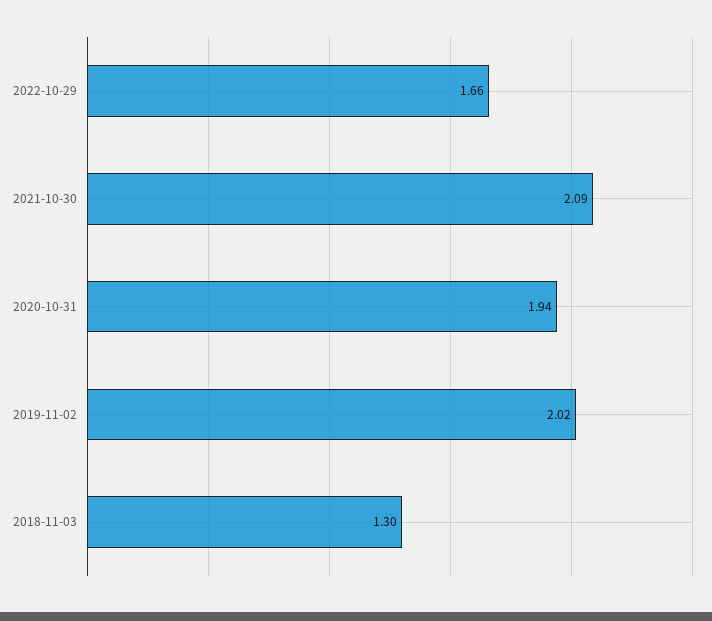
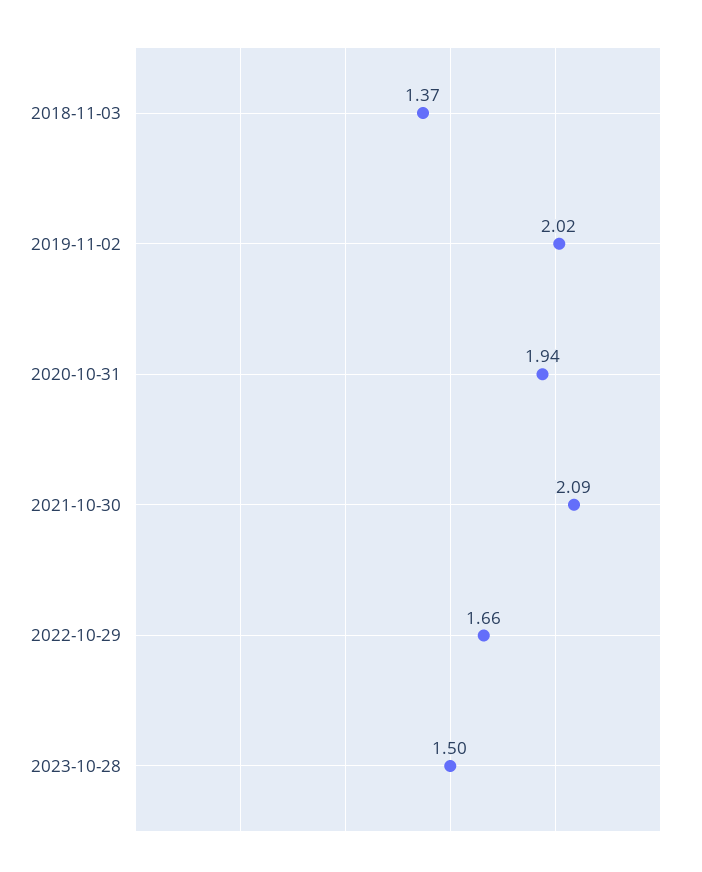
2018-11-03: 1.3 -> 1.37
2023-10-28: none -> 1.5

